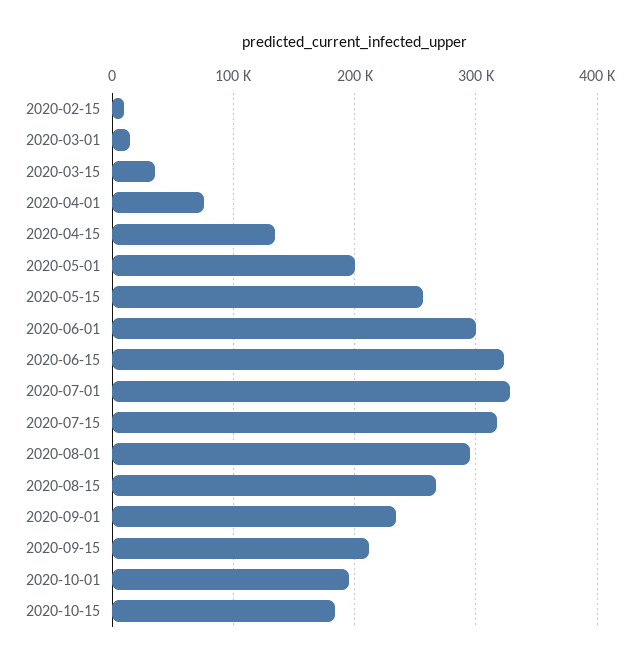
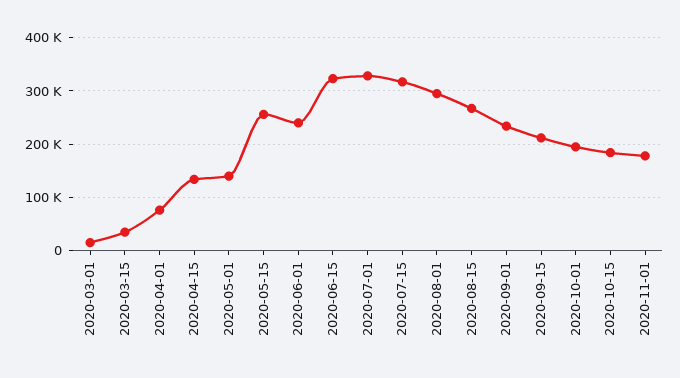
2020-02-15: 10000 -> none
2020-05-01: 200000 -> 140000
2020-06-01: 300000 -> 240000
2020-11-01: none -> 180000

